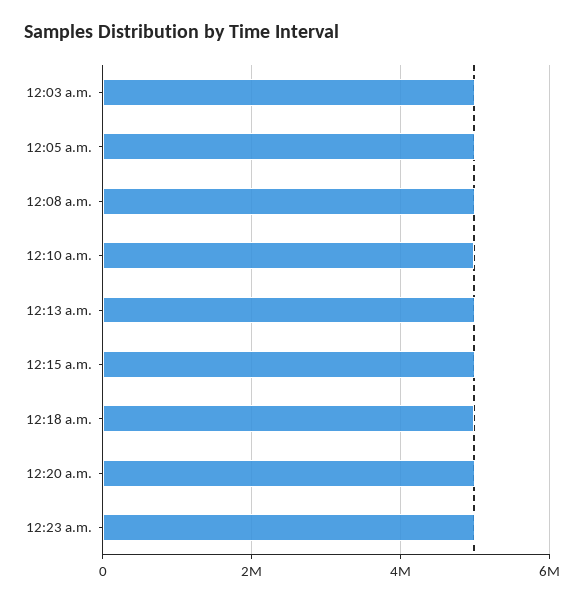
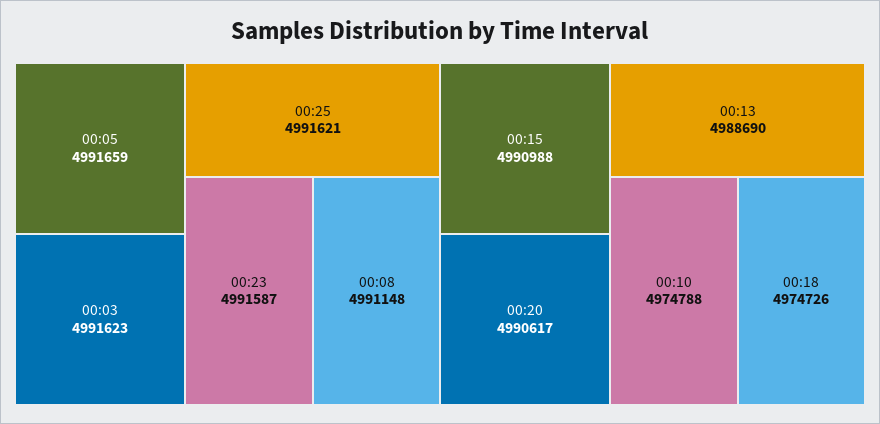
00:25: none -> 4991621

